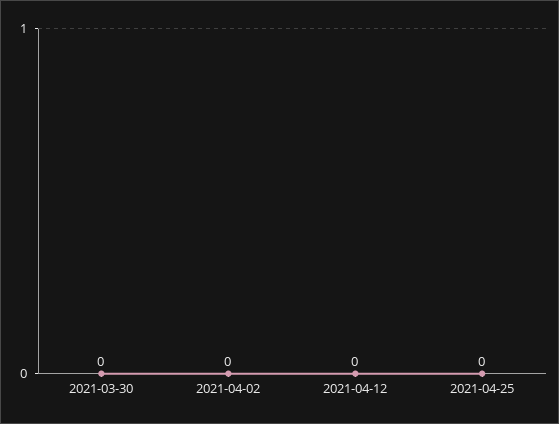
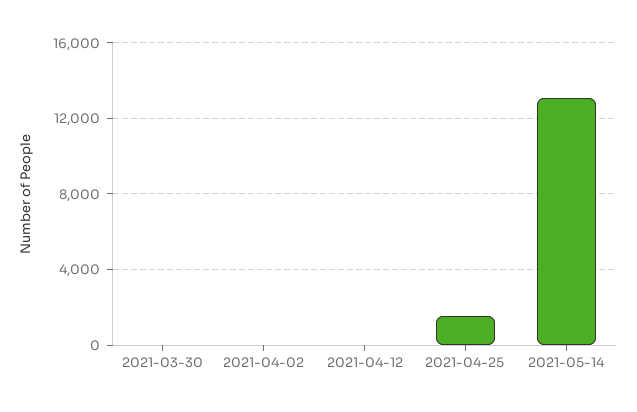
2021-04-25: 0 -> 1500
2021-05-14: none -> 13000

